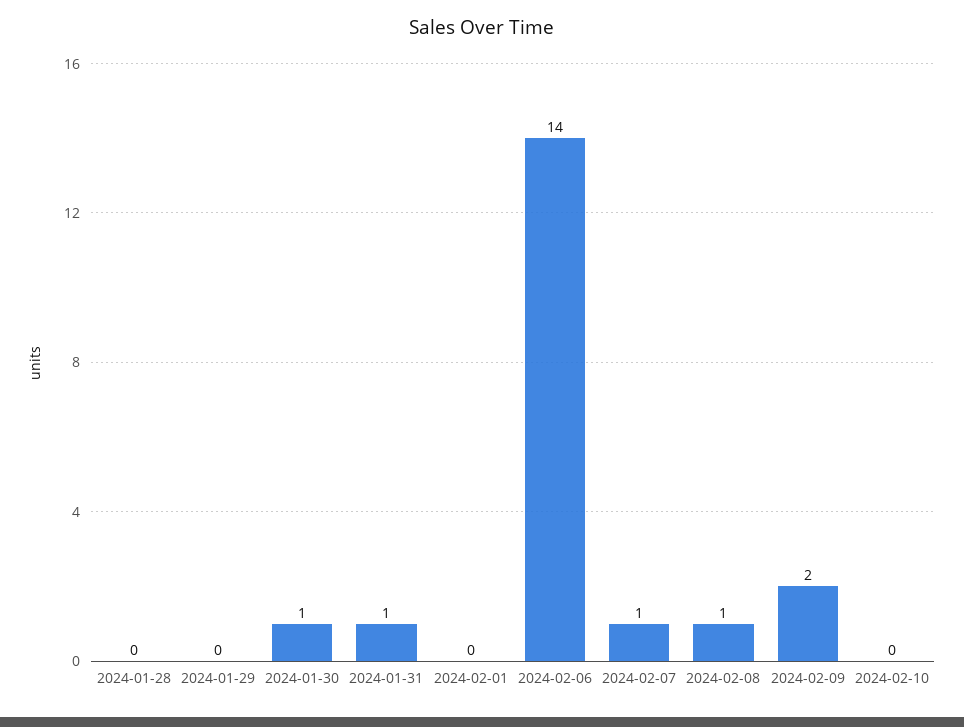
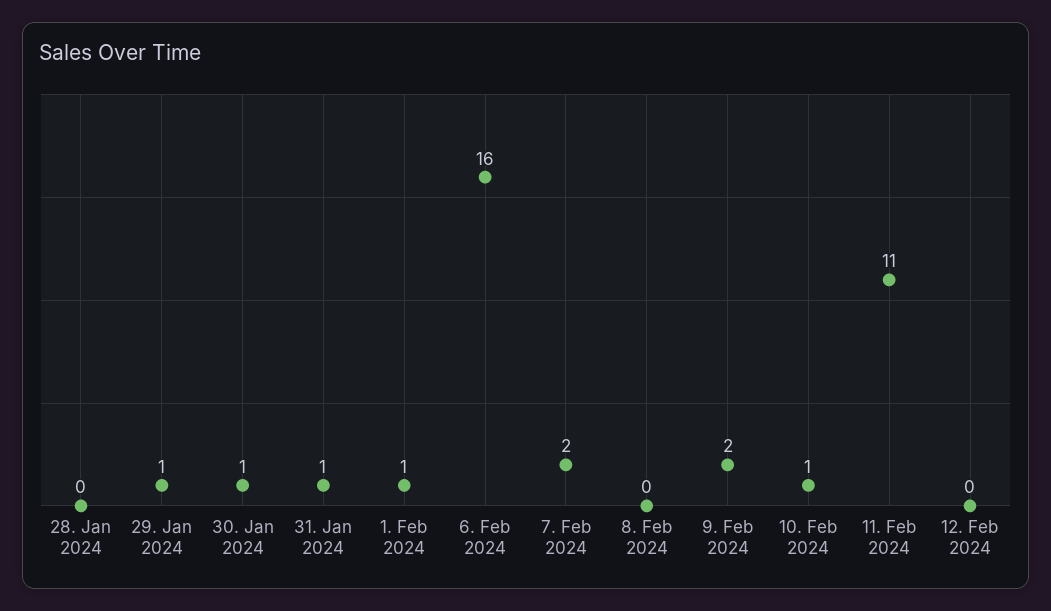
2024-01-29: 0 -> 1
2024-02-01: 0 -> 1
2024-02-06: 14 -> 16
2024-02-07: 1 -> 2
2024-02-08: 1 -> 0
2024-02-10: 0 -> 1
11. Feb 2024: none -> 11
12. Feb 2024: none -> 0

